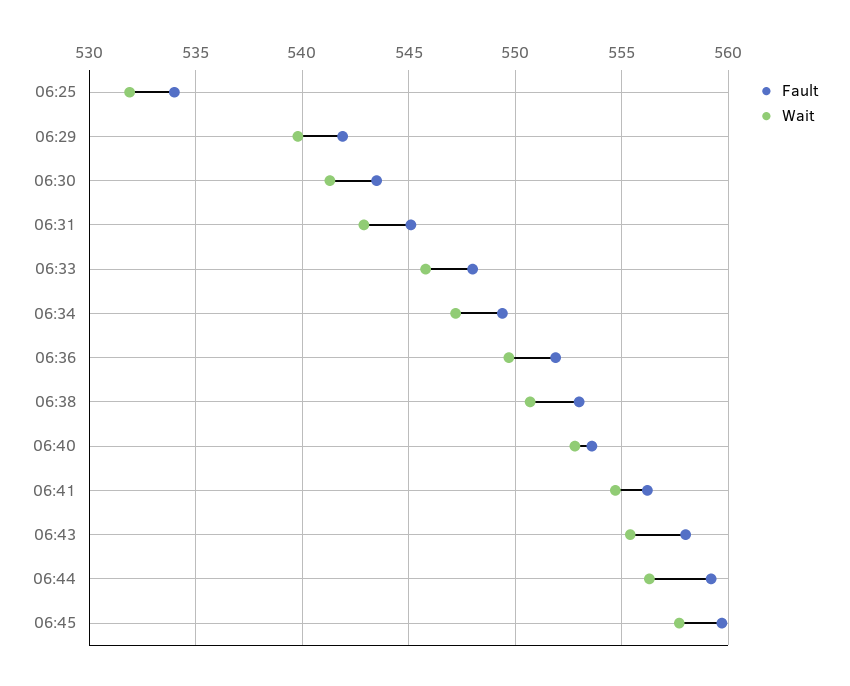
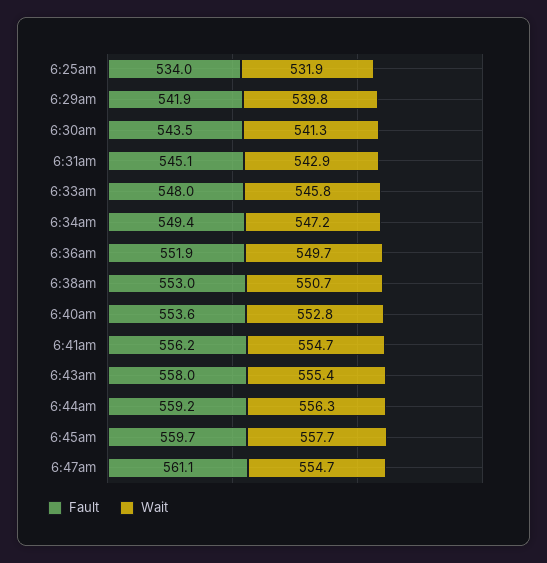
Fault, 6:47am: none -> 561.1
Wait, 6:47am: none -> 554.7

